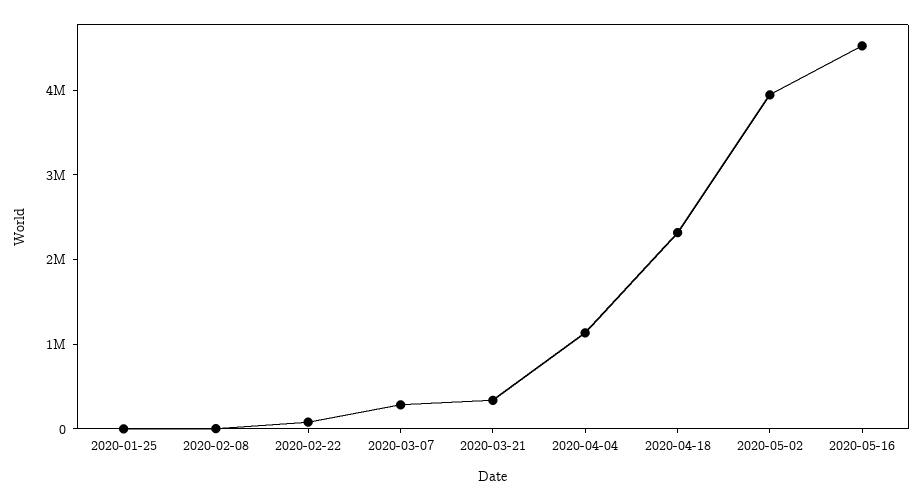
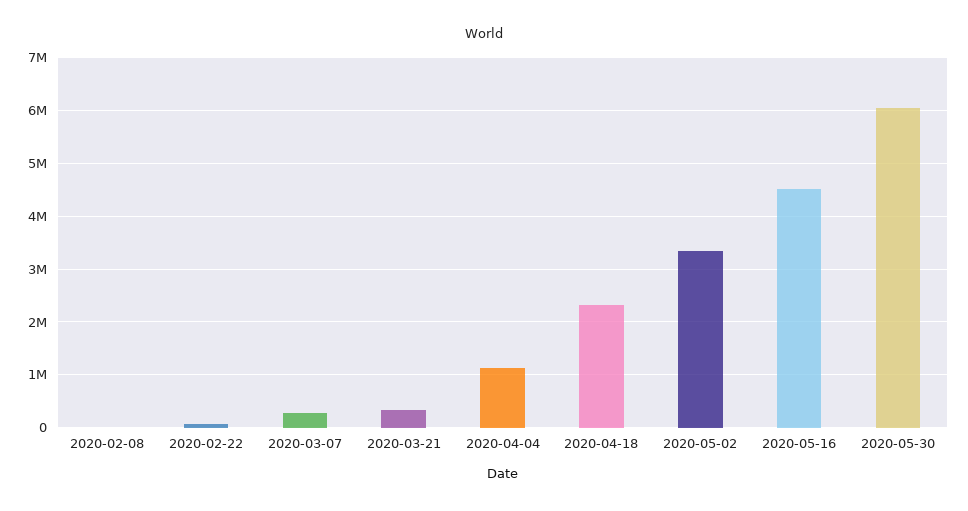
2020-01-25: 0 -> none
2020-05-02: 4000000 -> 3400000
2020-05-30: none -> 6000000

